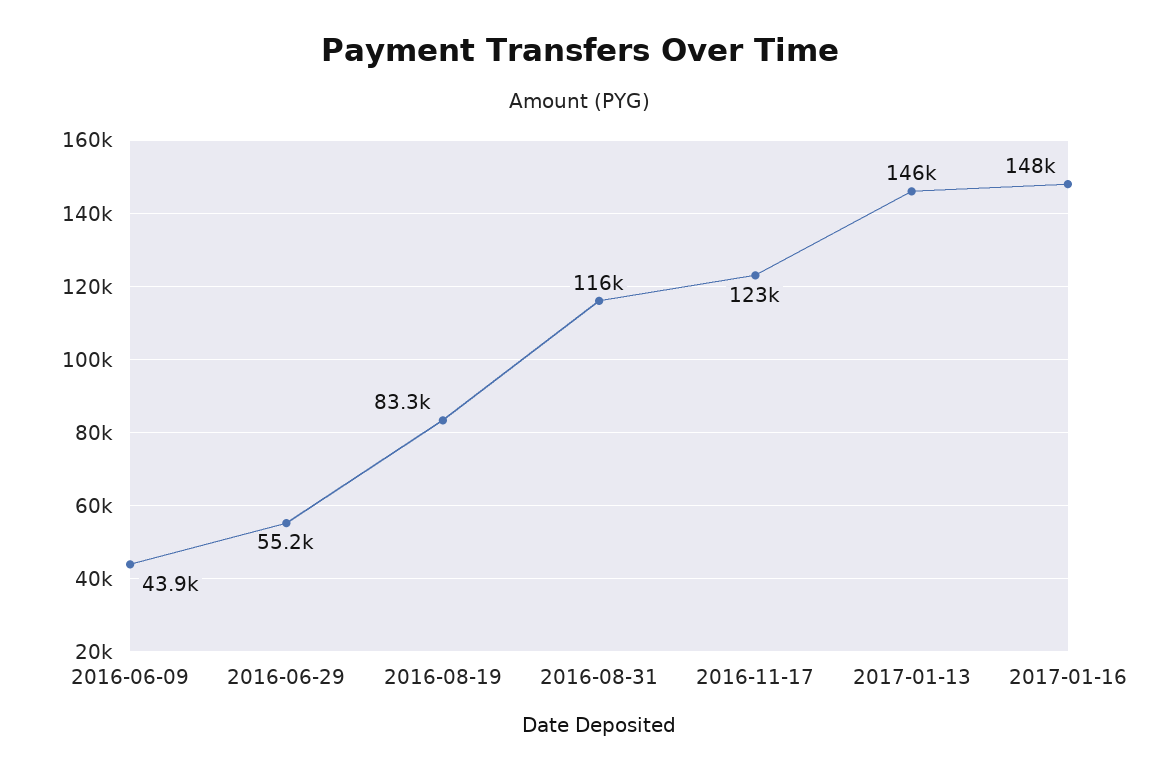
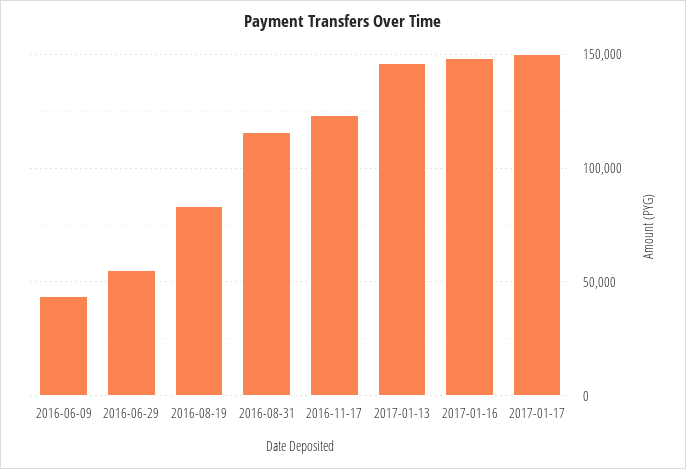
2017-01-17: none -> 150000

